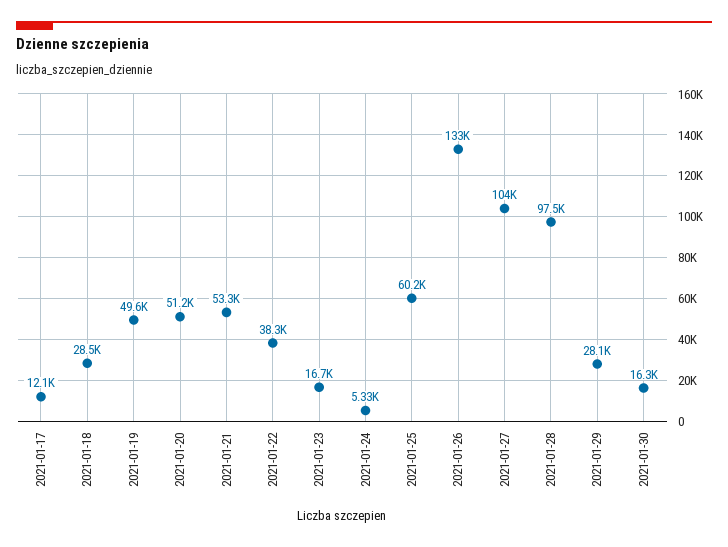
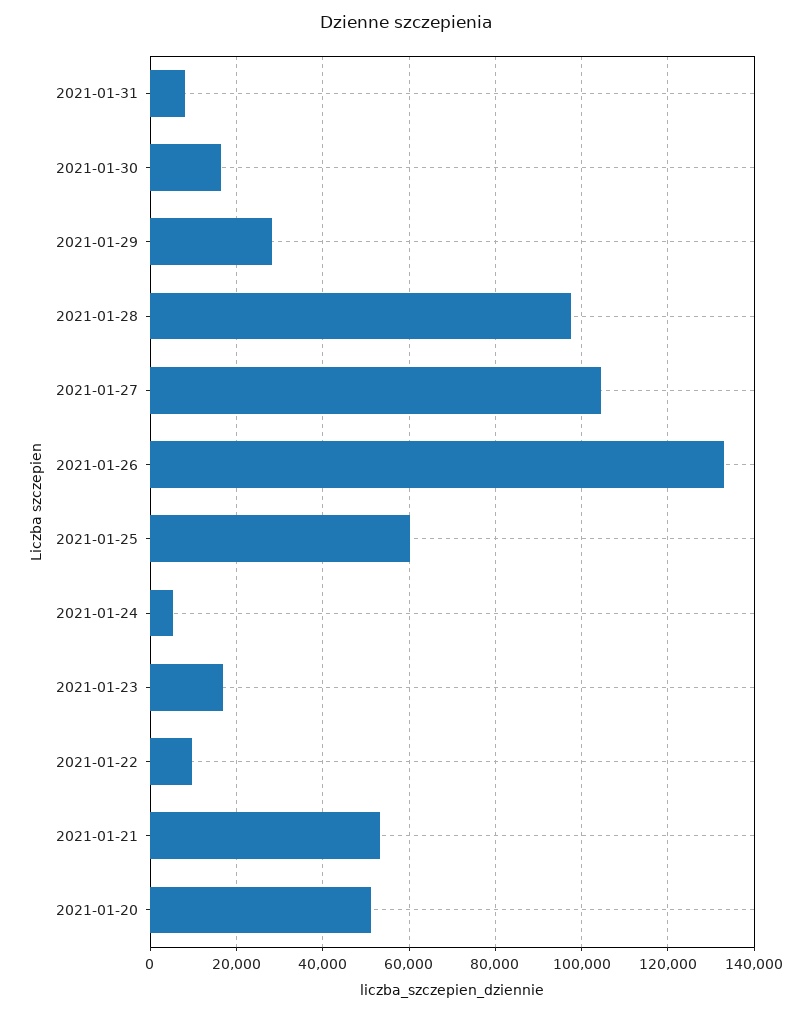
2021-01-17: 12100 -> none
2021-01-18: 28500 -> none
2021-01-19: 49600 -> none
2021-01-22: 38300 -> 10000
2021-01-31: none -> 8000

